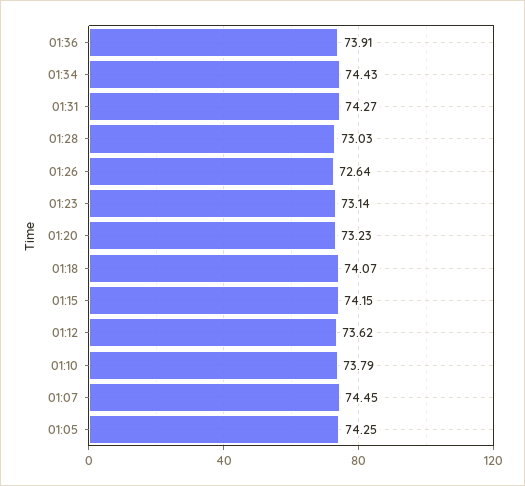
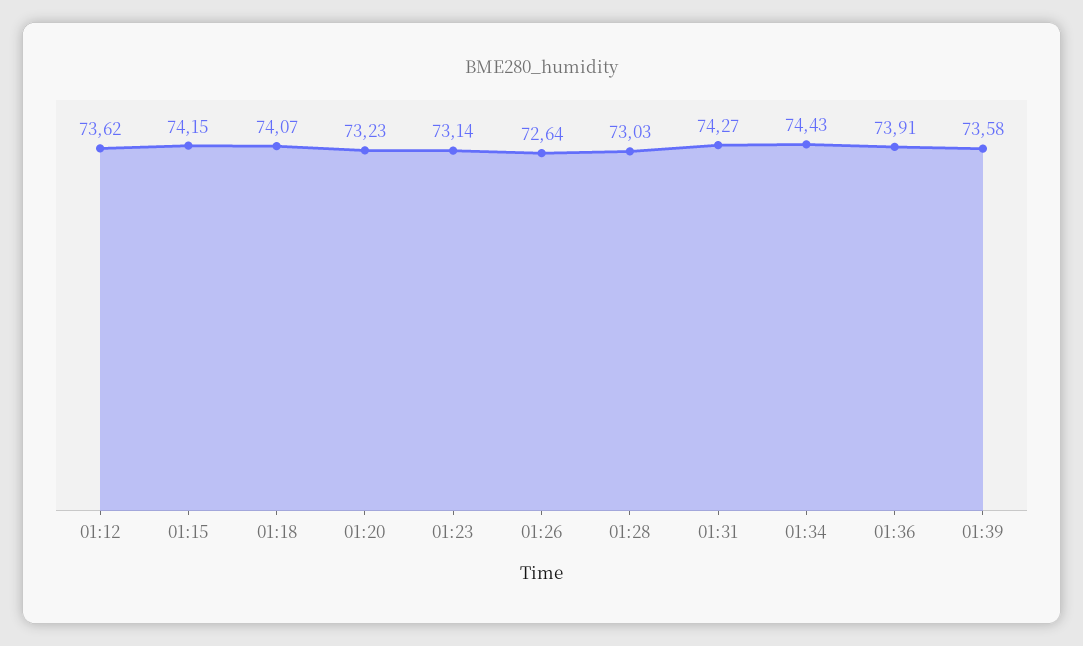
01:10: 73.79 -> none
01:07: 74.45 -> none
01:05: 74.25 -> none
01:39: none -> 73.58

